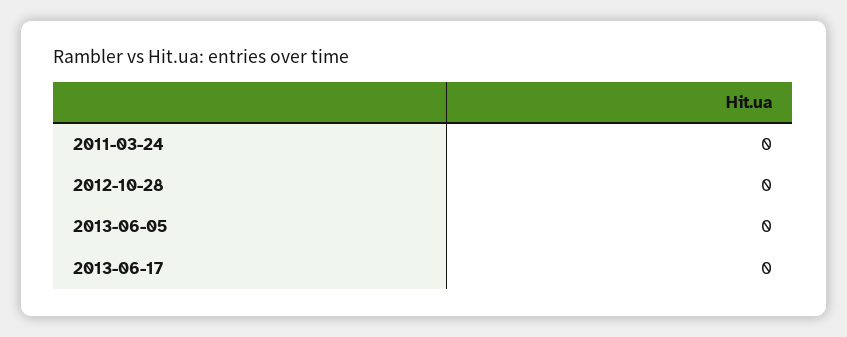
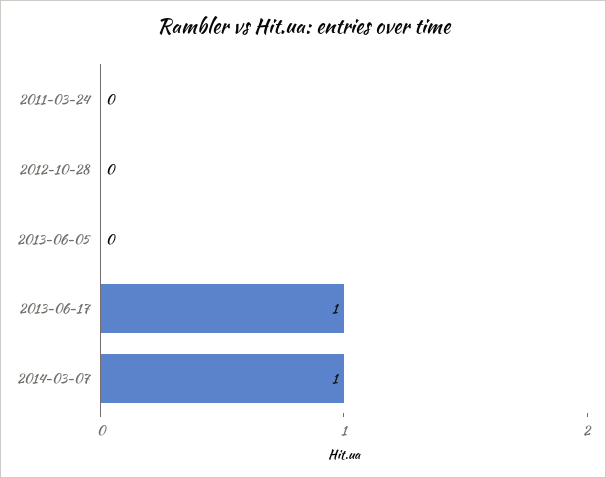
2013-06-17: 0 -> 1
2014-03-07: none -> 1

